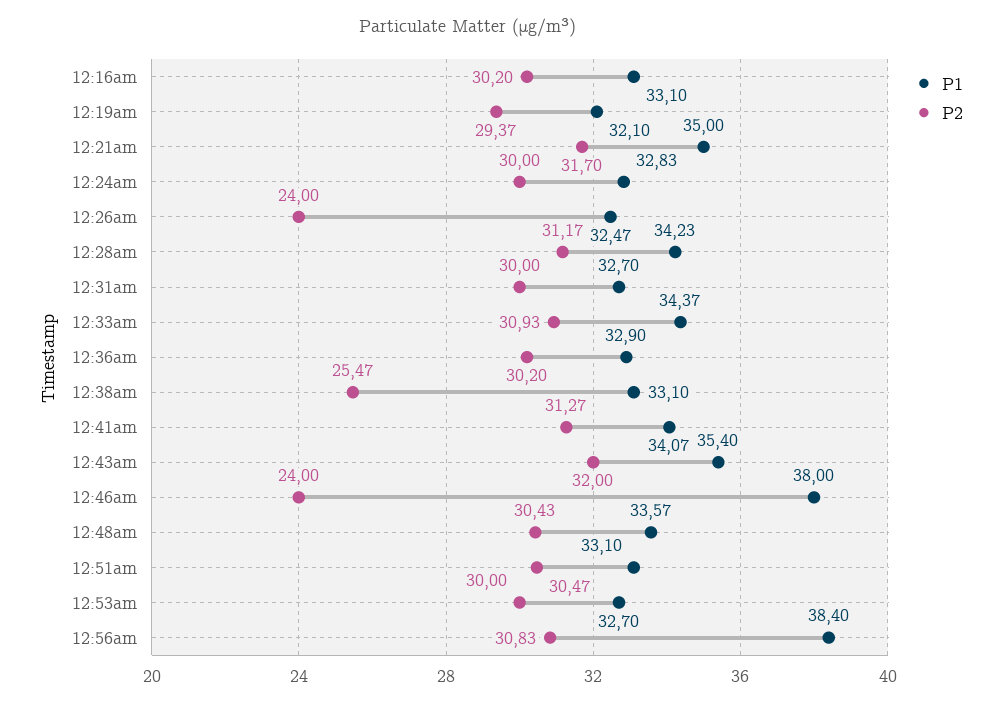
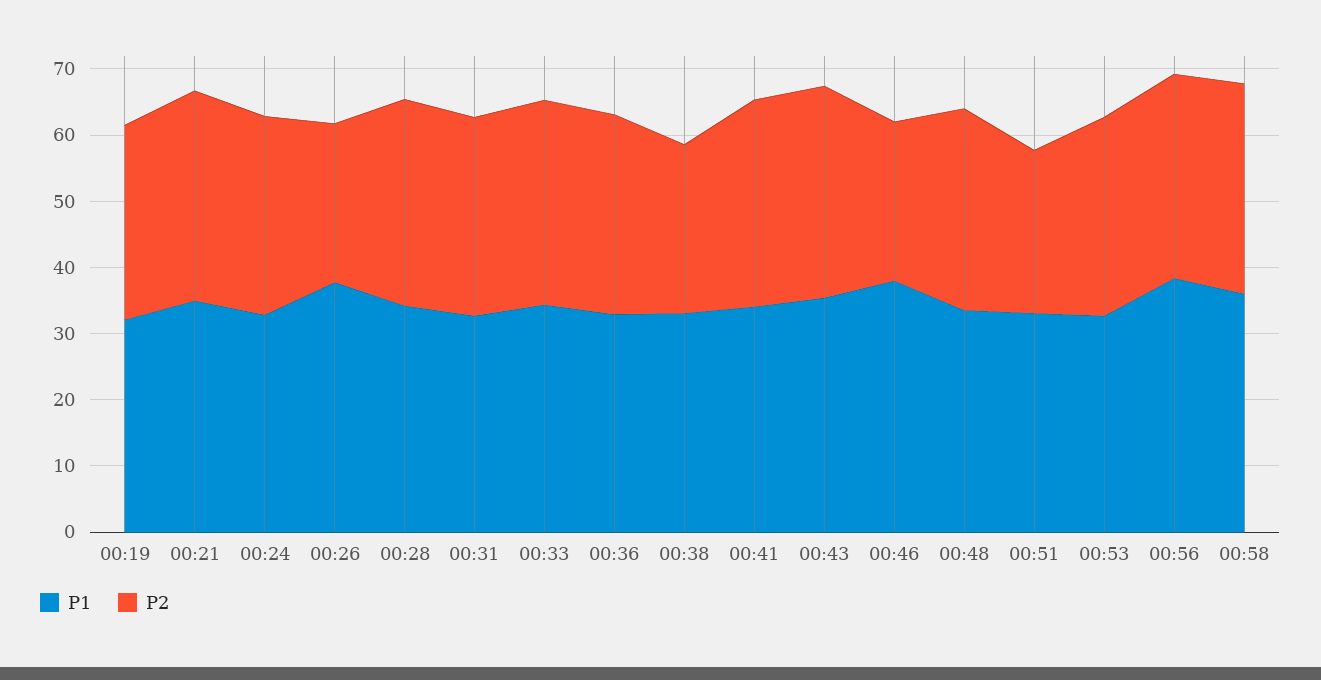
P1, 12:16am: 33.1 -> none
P2, 12:16am: 30.2 -> none
P1, 12:26am: 32.47 -> 38
P2, 12:51am: 30.47 -> 24
P1, 00:58: none -> 36
P2, 00:58: none -> 32

